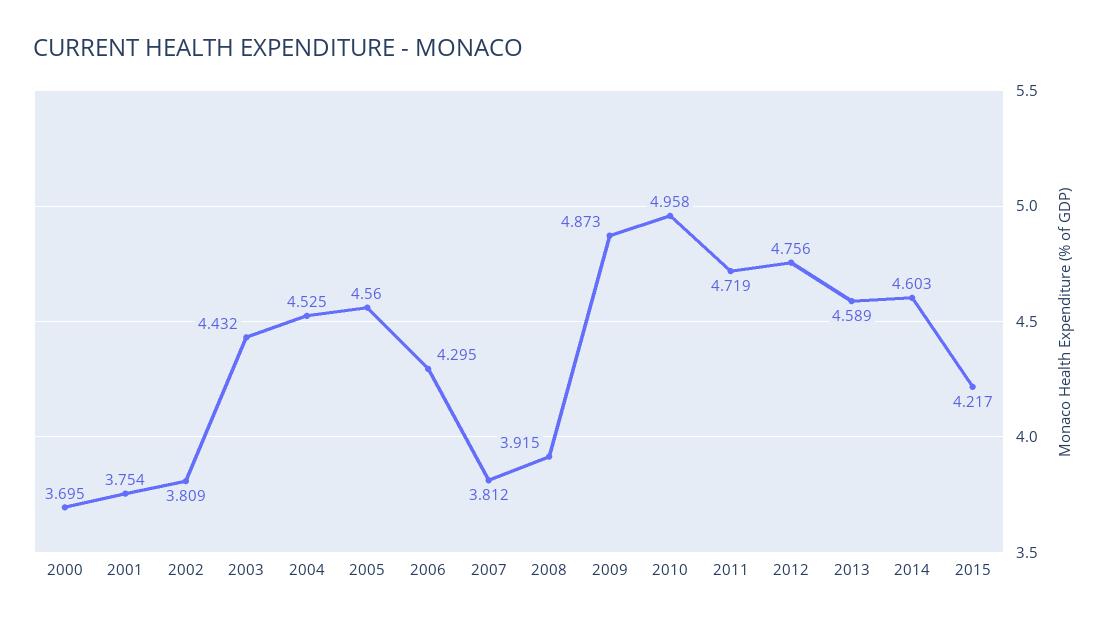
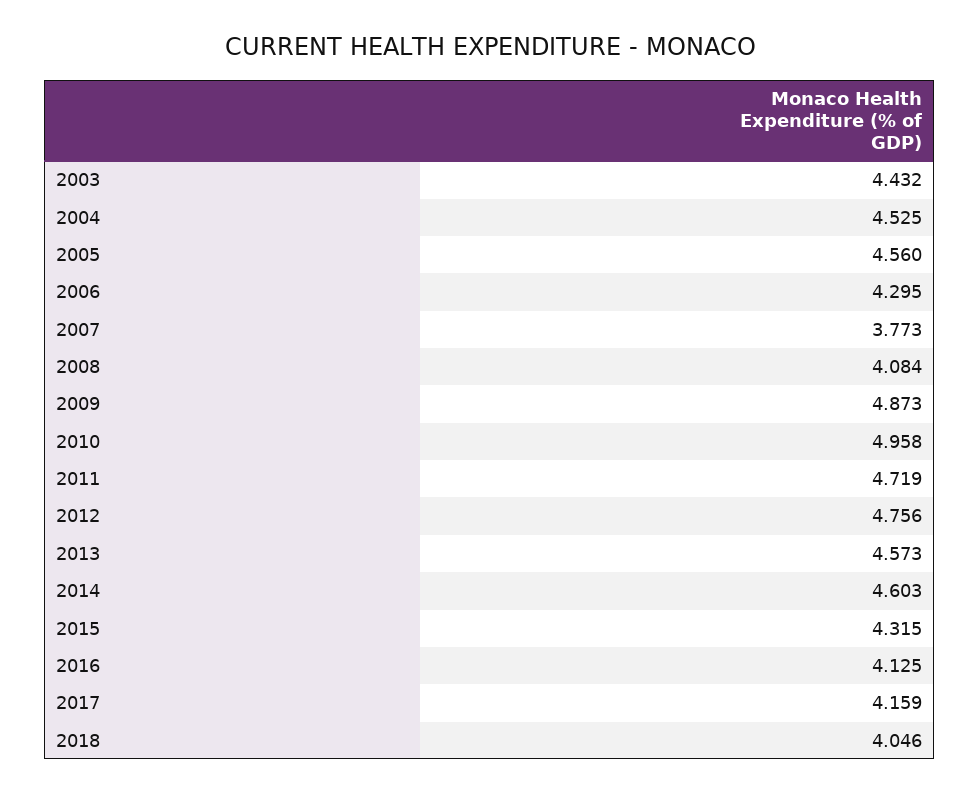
2000: 3.695 -> none
2001: 3.754 -> none
2002: 3.809 -> none
2007: 3.812 -> 3.773
2008: 3.915 -> 4.084
2013: 4.589 -> 4.573
2015: 4.217 -> 4.315
2016: none -> 4.125
2017: none -> 4.159
2018: none -> 4.046

